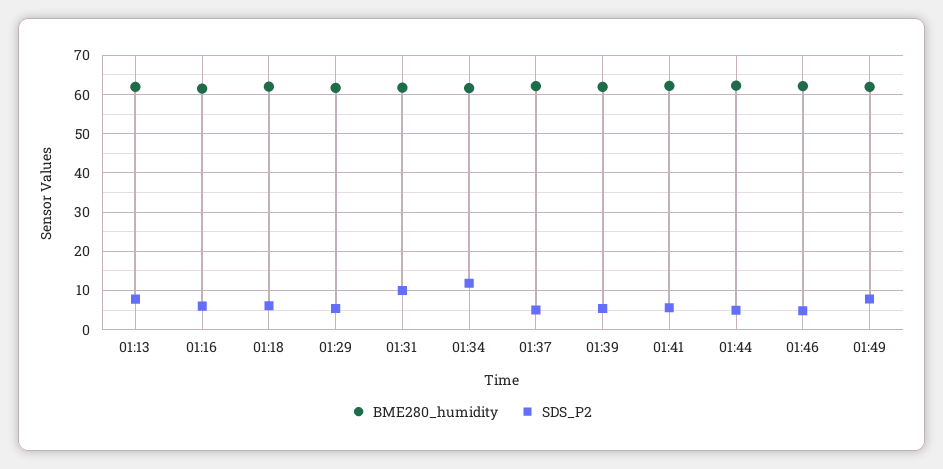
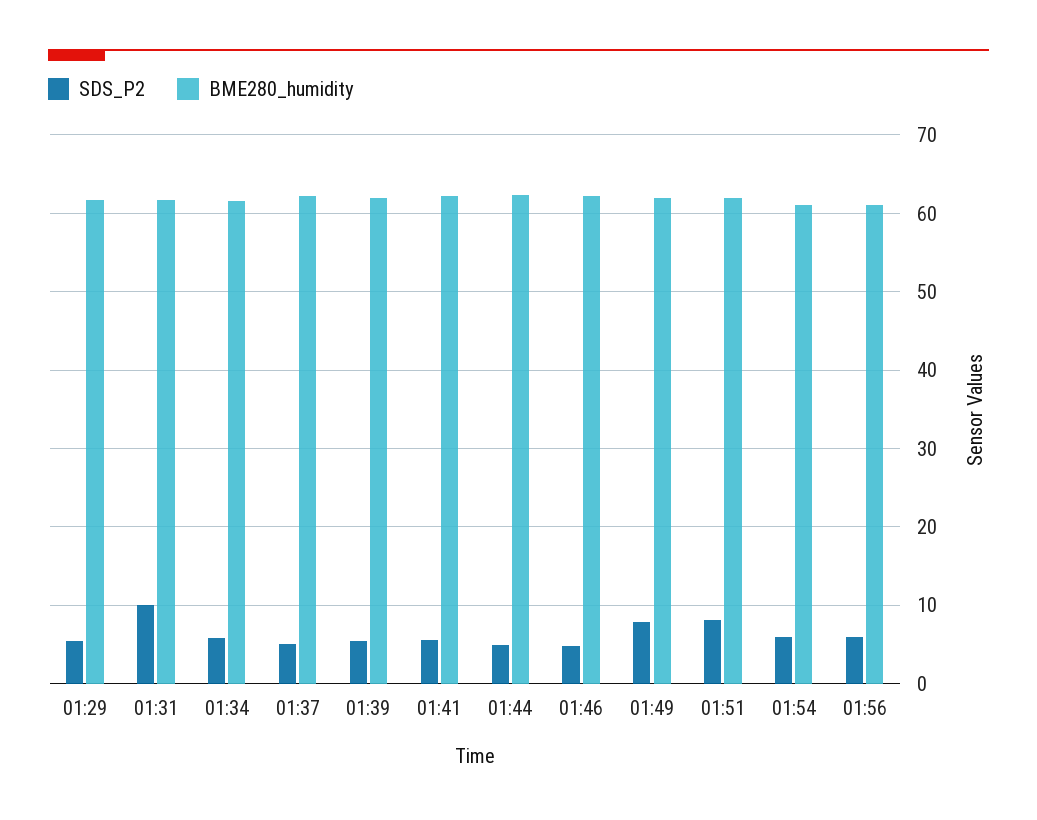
BME280_humidity, 01:13: 62 -> none
SDS_P2, 01:13: 8 -> none
BME280_humidity, 01:16: 62 -> none
SDS_P2, 01:16: 6 -> none
BME280_humidity, 01:18: 62 -> none
SDS_P2, 01:18: 6 -> none
SDS_P2, 01:34: 12 -> 6
SDS_P2, 01:51: none -> 8
BME280_humidity, 01:51: none -> 62
SDS_P2, 01:54: none -> 6
BME280_humidity, 01:54: none -> 61
SDS_P2, 01:56: none -> 6
BME280_humidity, 01:56: none -> 61

